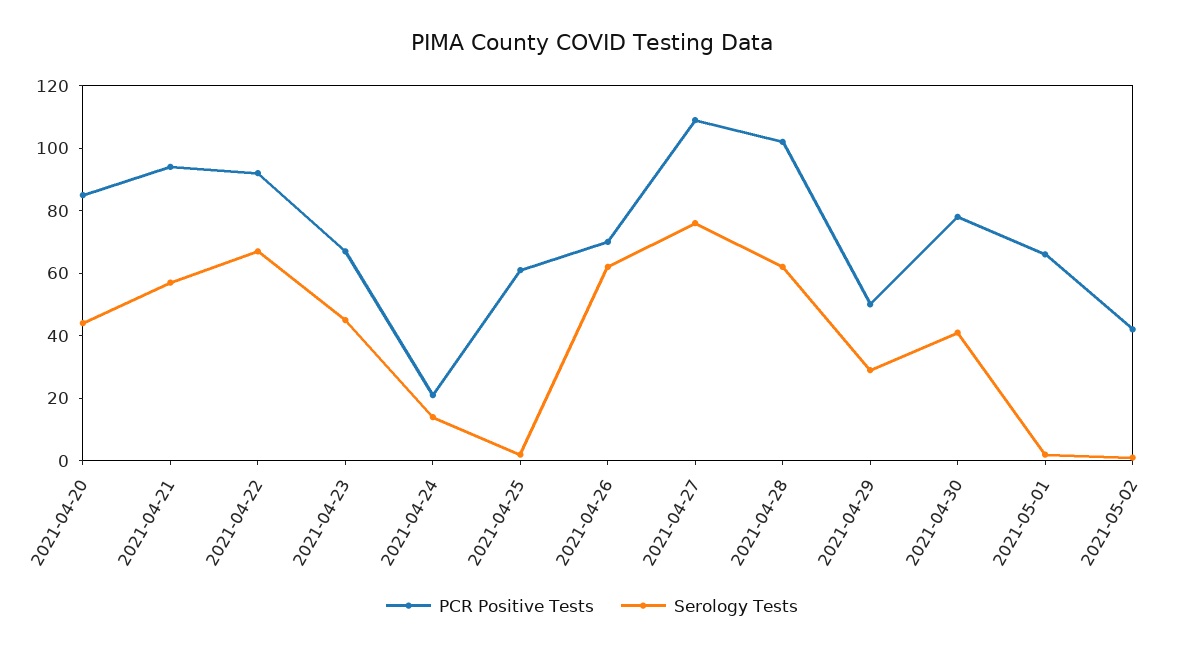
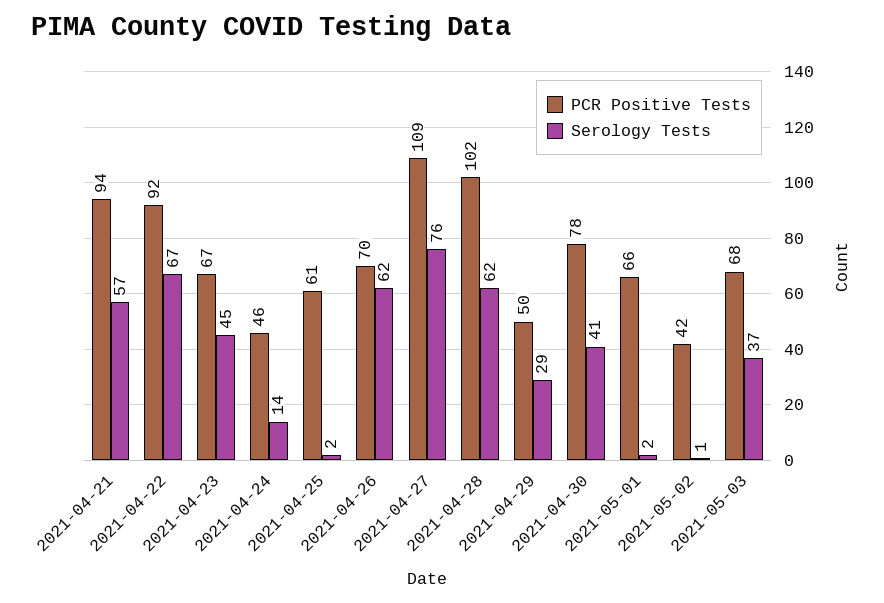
PCR Positive Tests, 2021-04-20: 85 -> none
Serology Tests, 2021-04-20: 45 -> none
PCR Positive Tests, 2021-04-24: 20 -> 46
PCR Positive Tests, 2021-05-03: none -> 68
Serology Tests, 2021-05-03: none -> 37

